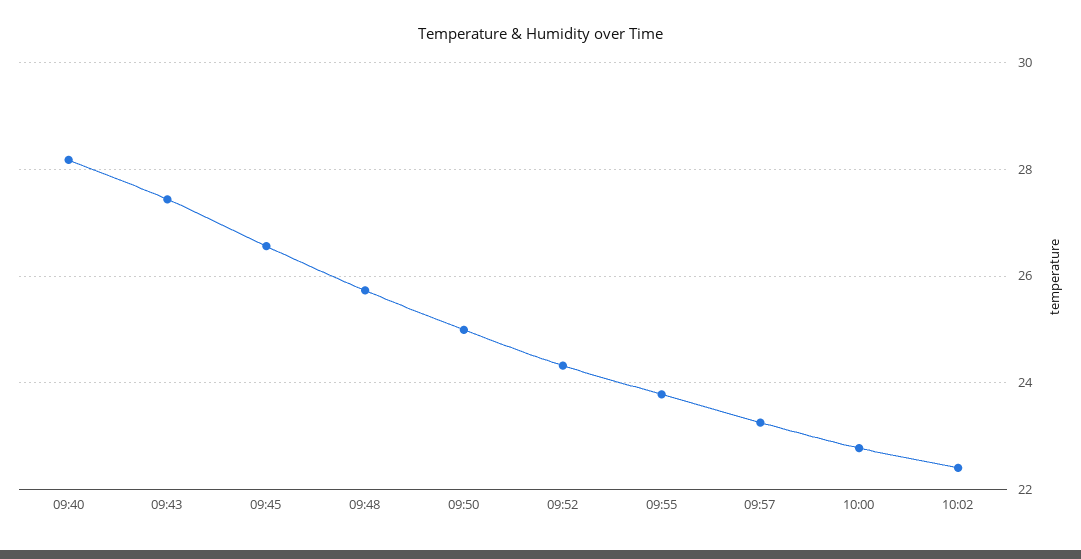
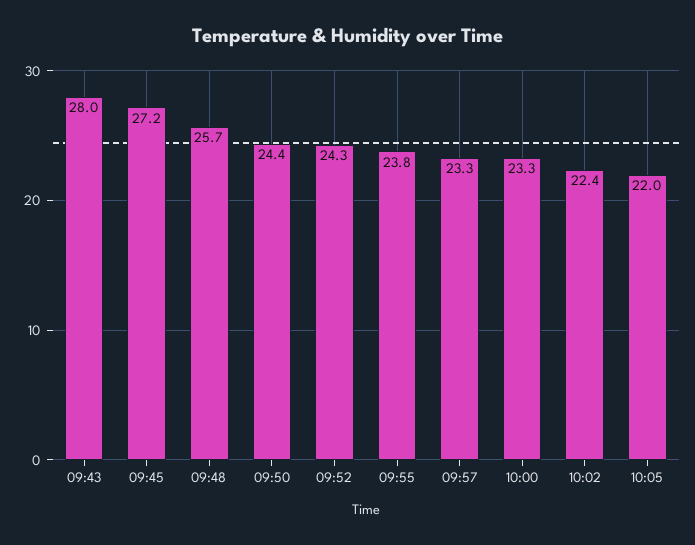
09:40: 28.2 -> none
09:43: 27.4 -> 28
09:45: 26.6 -> 27.2
09:50: 25 -> 24.4
10:00: 22.8 -> 23.3
10:05: none -> 22

